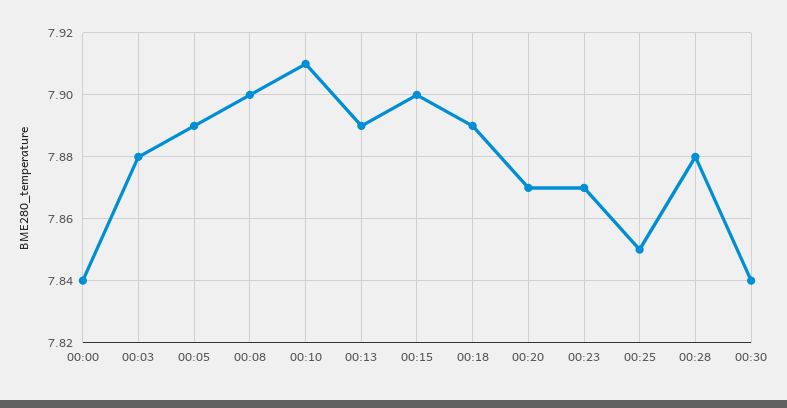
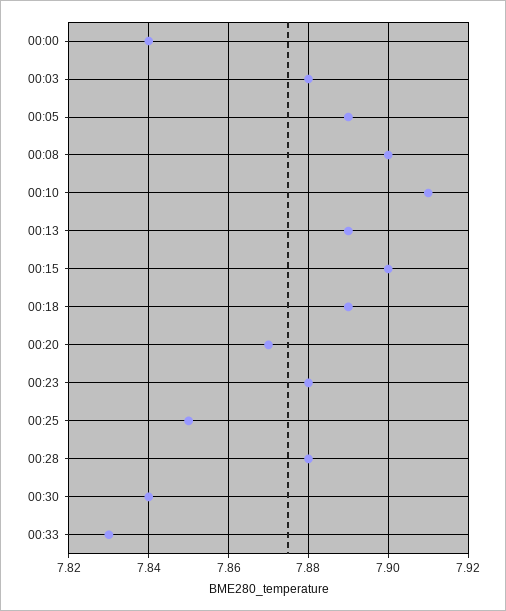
00:23: 7.87 -> 7.88
00:33: none -> 7.83

